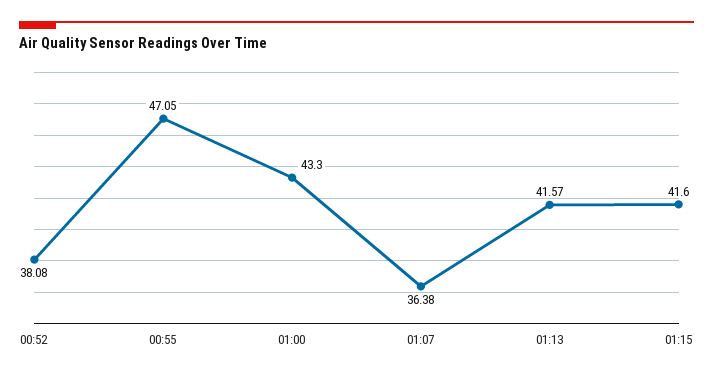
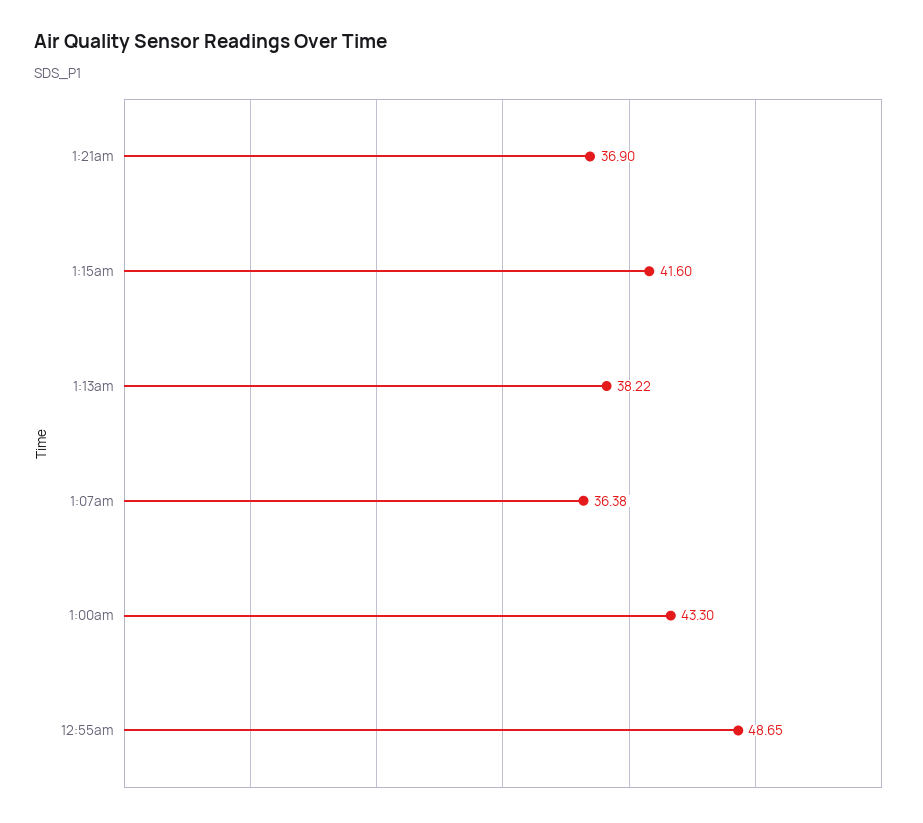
00:52: 38.08 -> none
00:55: 47.05 -> 48.65
01:13: 41.57 -> 38.22
1:21am: none -> 36.9

